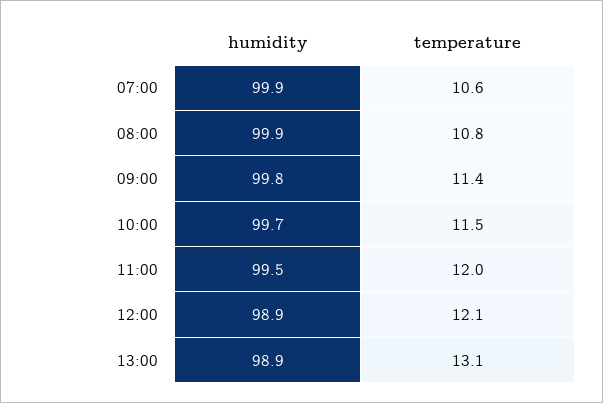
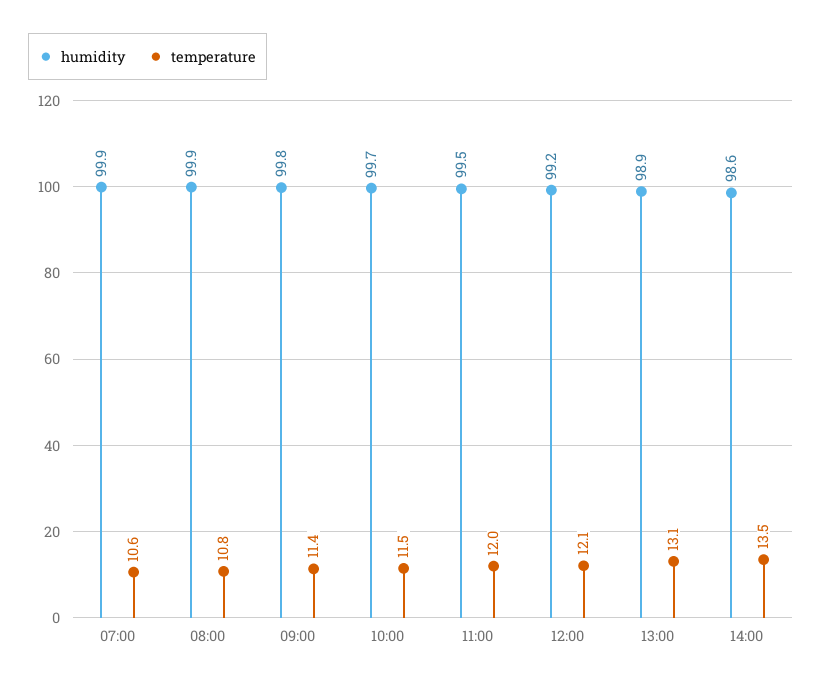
humidity, 12:00: 98.9 -> 99.2
humidity, 14:00: none -> 98.6
temperature, 14:00: none -> 13.5

